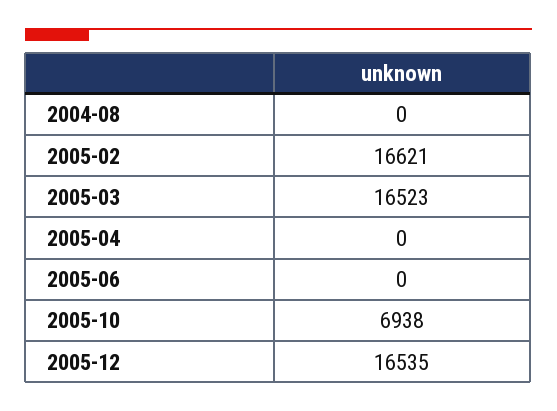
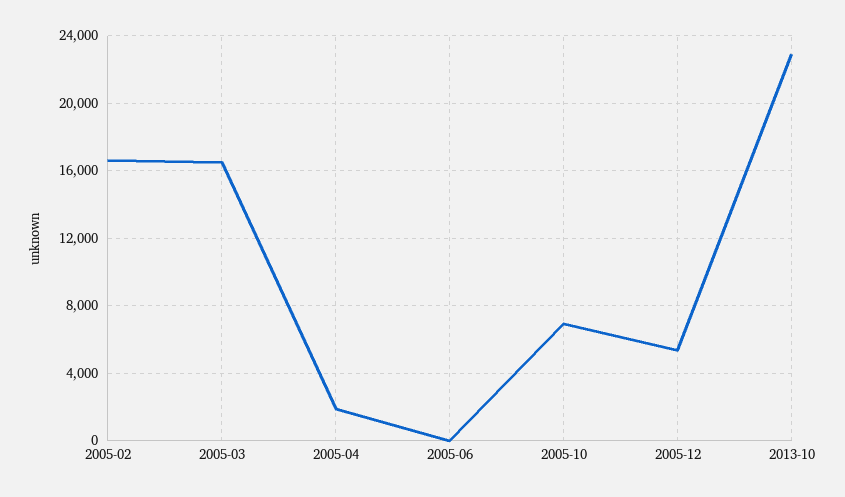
2004-08: 0 -> none
2005-04: 0 -> 2000
2005-12: 16535 -> 5500
2013-10: none -> 23000

